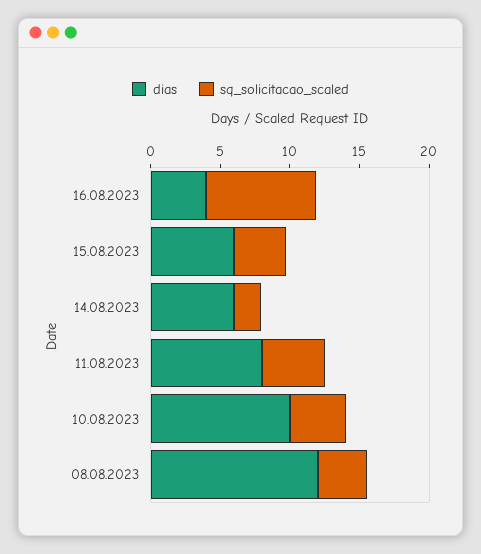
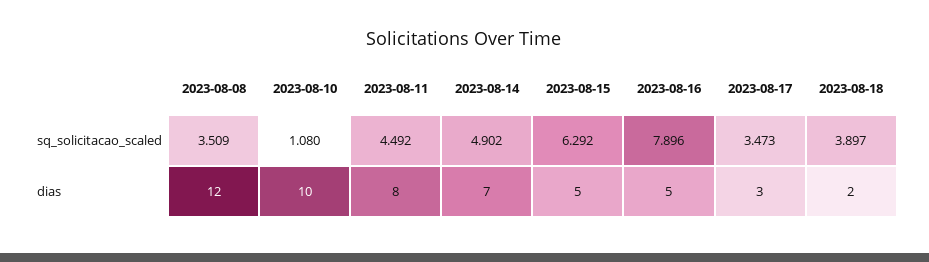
dias, 16.08.2023: 4 -> 5
dias, 15.08.2023: 6 -> 5
sq_solicitacao_scaled, 15.08.2023: 4 -> 6.292
dias, 14.08.2023: 6 -> 7
sq_solicitacao_scaled, 14.08.2023: 2 -> 4.902
sq_solicitacao_scaled, 10.08.2023: 4 -> 1.08
sq_solicitacao_scaled, 2023-08-17: none -> 3.473
sq_solicitacao_scaled, 2023-08-18: none -> 3.897
dias, 2023-08-17: none -> 3
dias, 2023-08-18: none -> 2

